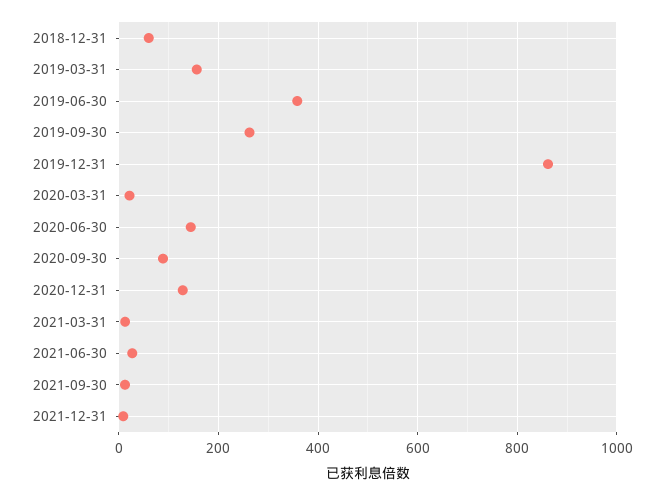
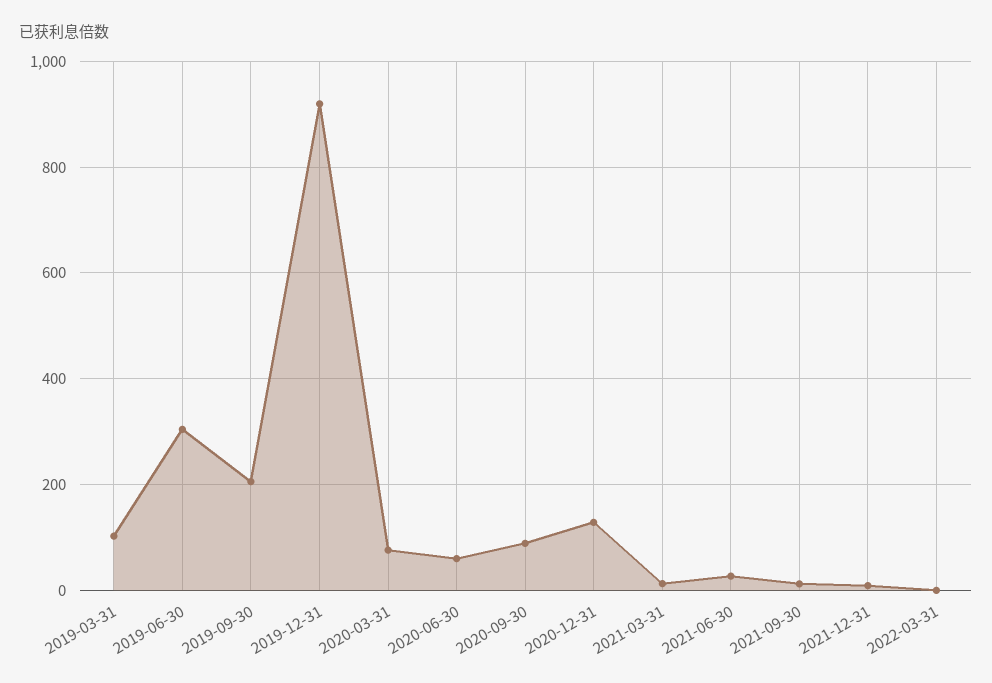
2018-12-31: 60 -> none
2019-03-31: 160 -> 100
2019-06-30: 360 -> 300
2019-09-30: 260 -> 200
2019-12-31: 860 -> 920
2020-03-31: 20 -> 80
2020-06-30: 140 -> 60
2022-03-31: none -> 0

